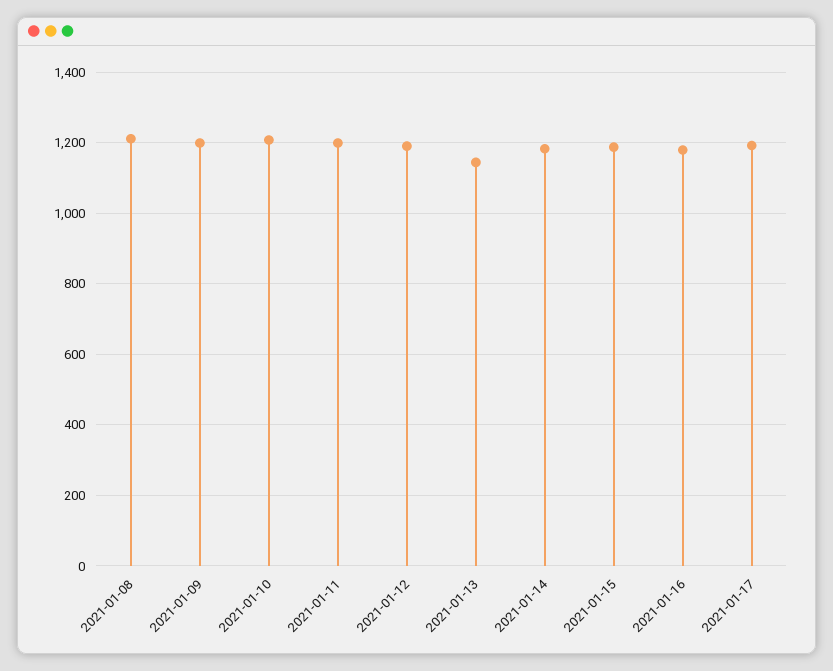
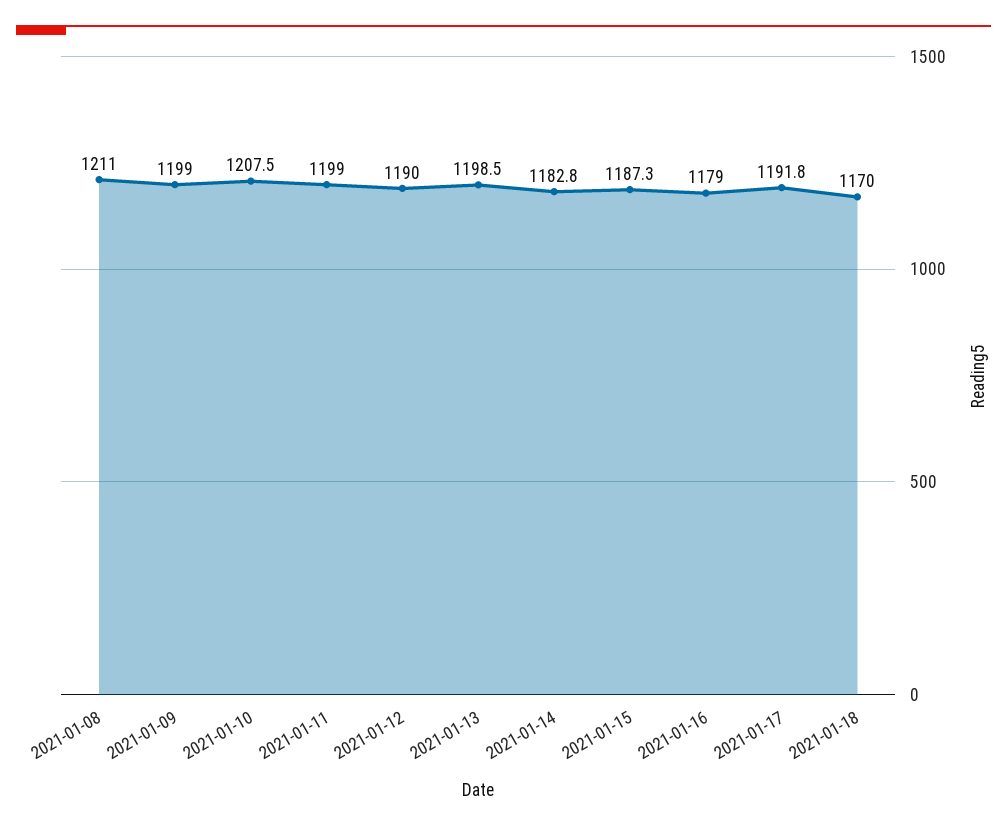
2021-01-13: 1140 -> 1198.5
2021-01-18: none -> 1170

